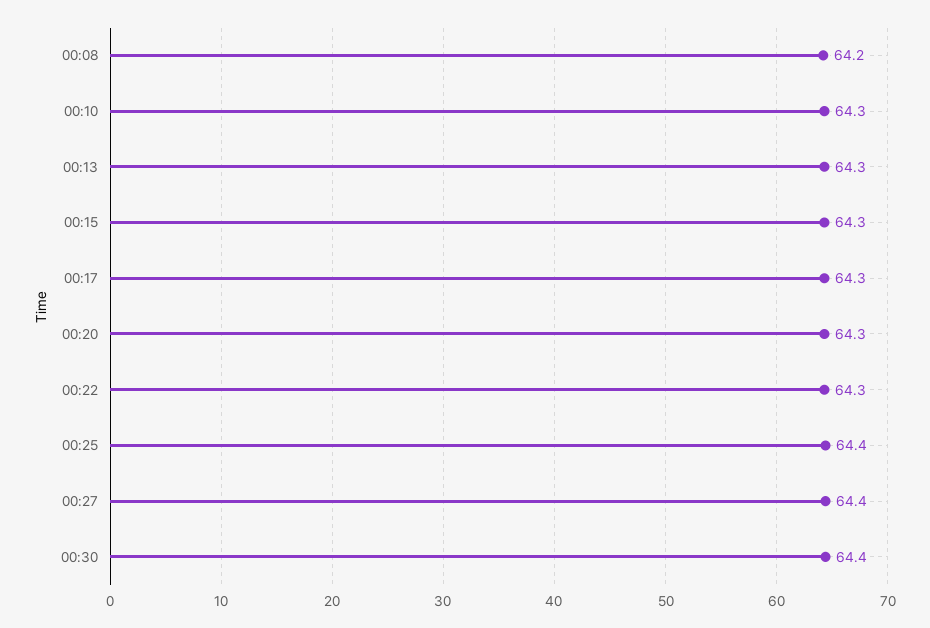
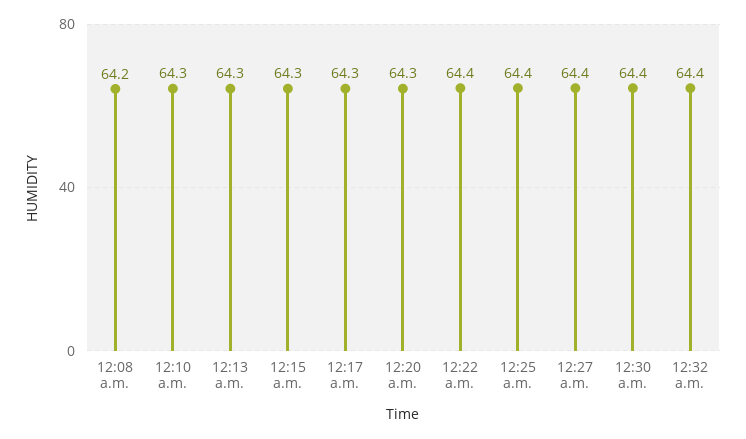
00:22: 64.3 -> 64.4
12:32 a.m.: none -> 64.4

